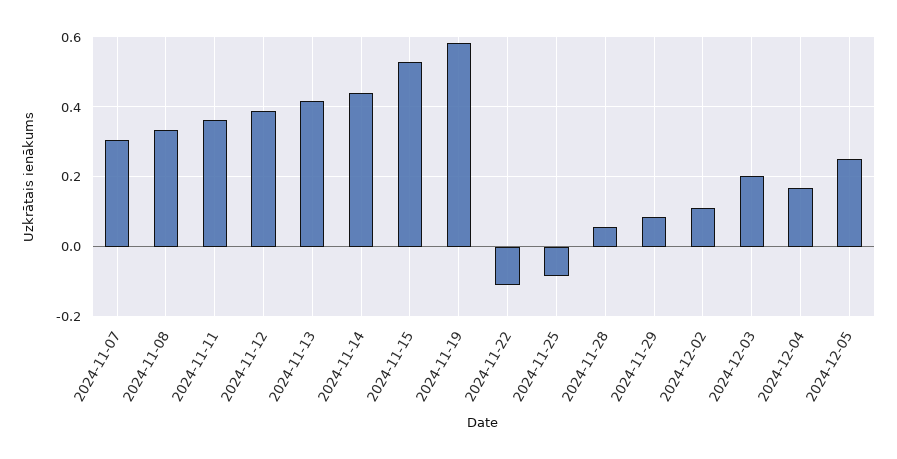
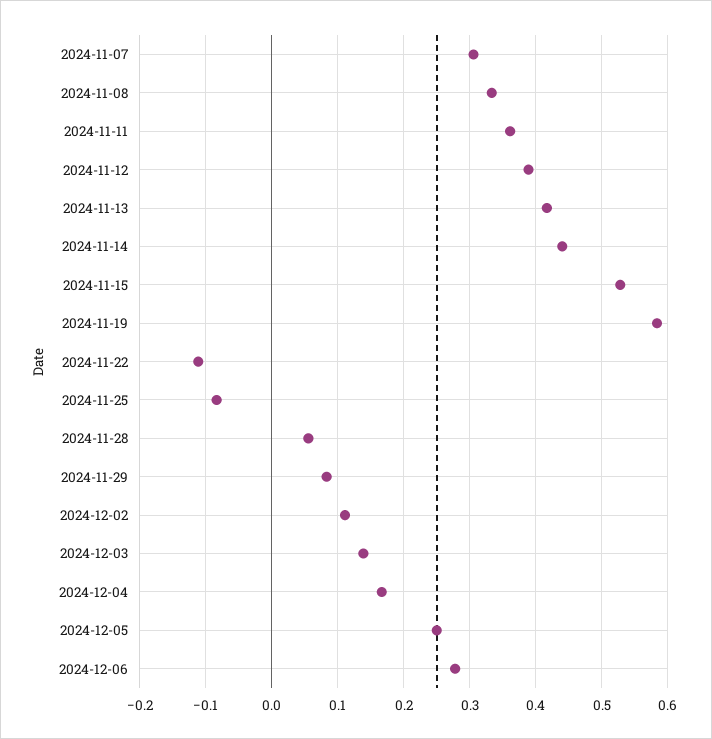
2024-12-03: 0.2 -> 0.14
2024-12-06: none -> 0.28

